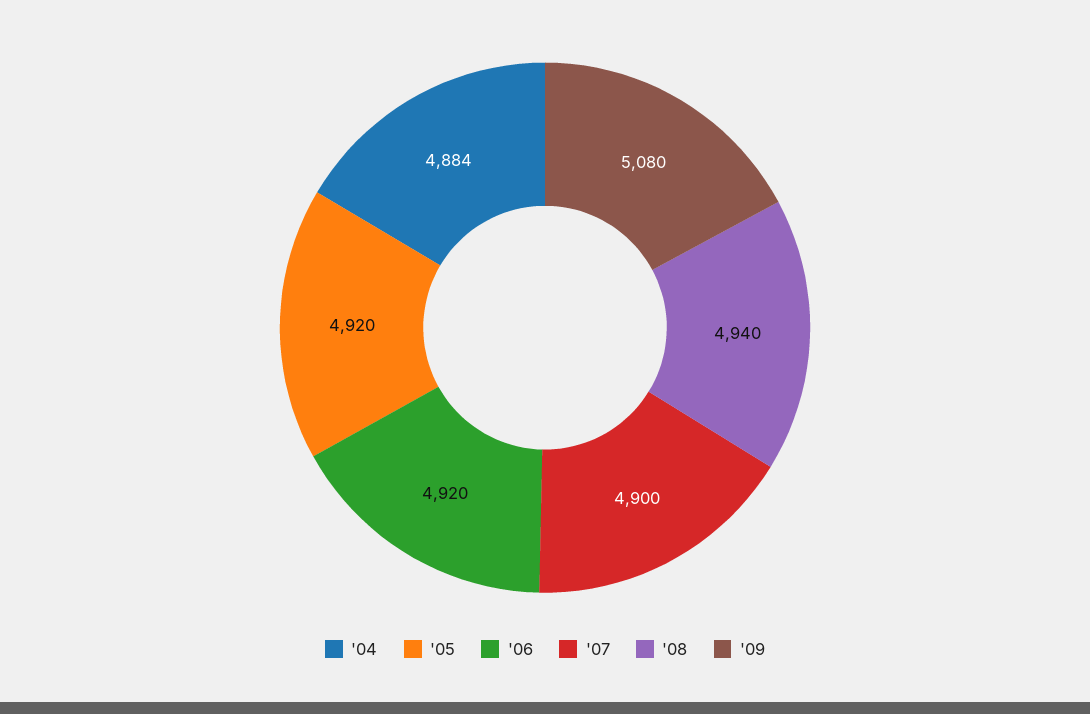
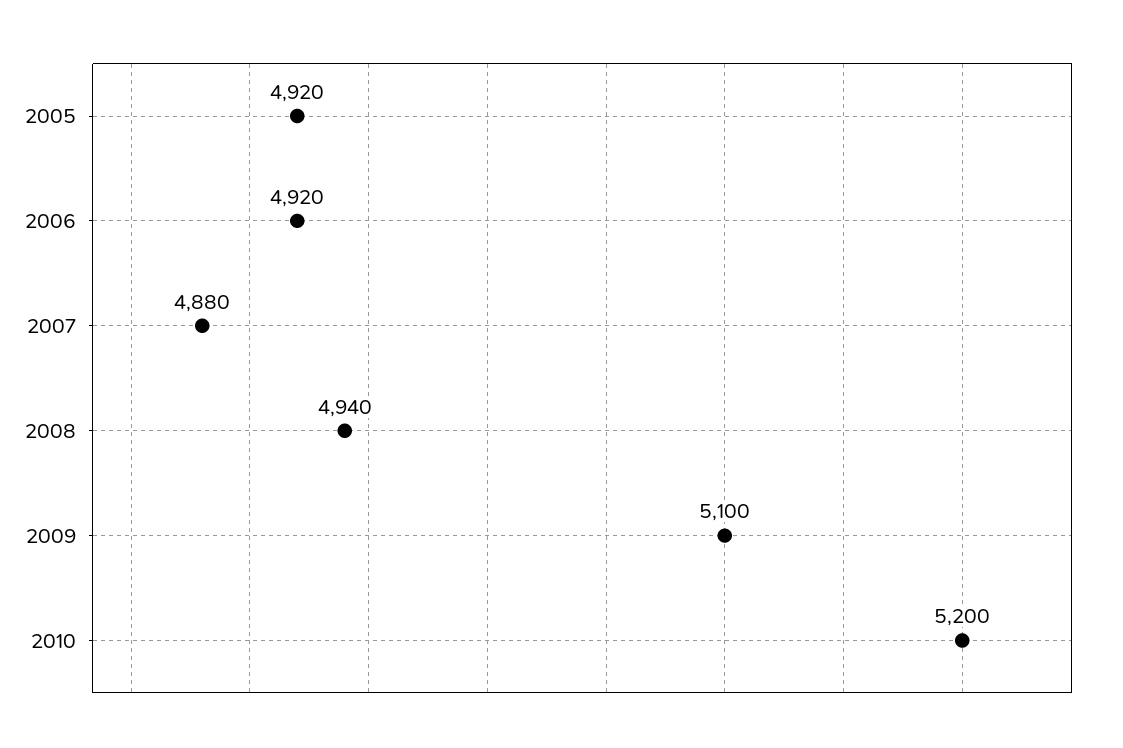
'04: 4884 -> none
'07: 4900 -> 4880
'09: 5080 -> 5100
2010: none -> 5200

